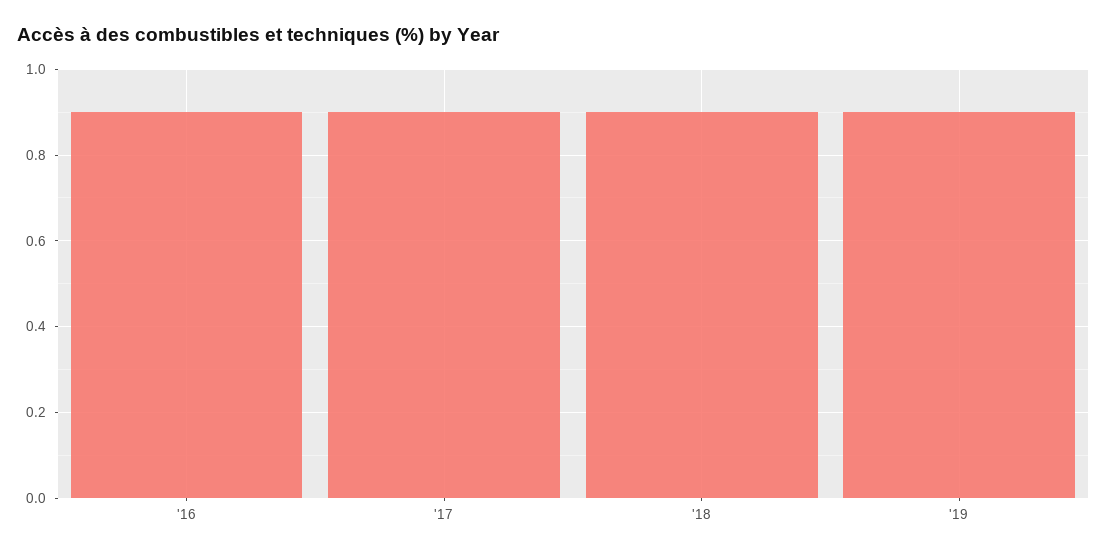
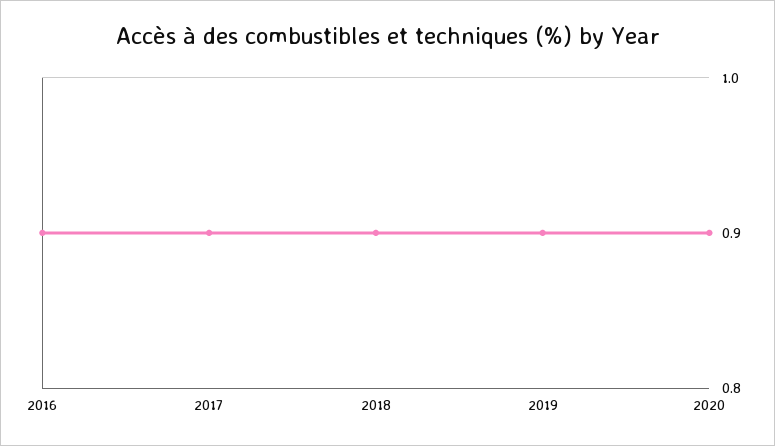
2020: none -> 0.9

